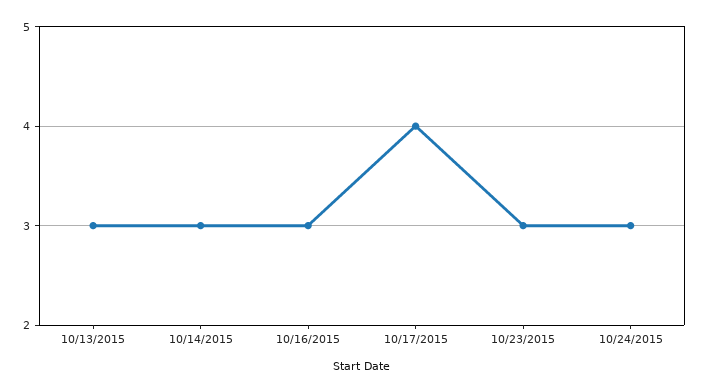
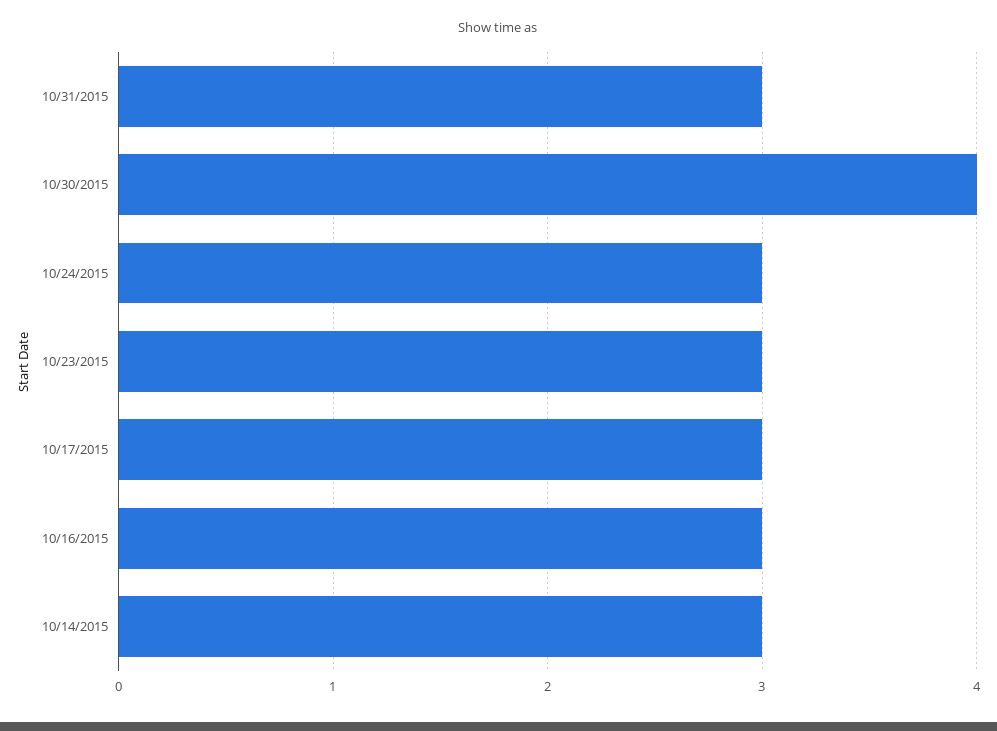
10/13/2015: 3 -> none
10/17/2015: 4 -> 3
10/31/2015: none -> 3
10/30/2015: none -> 4

